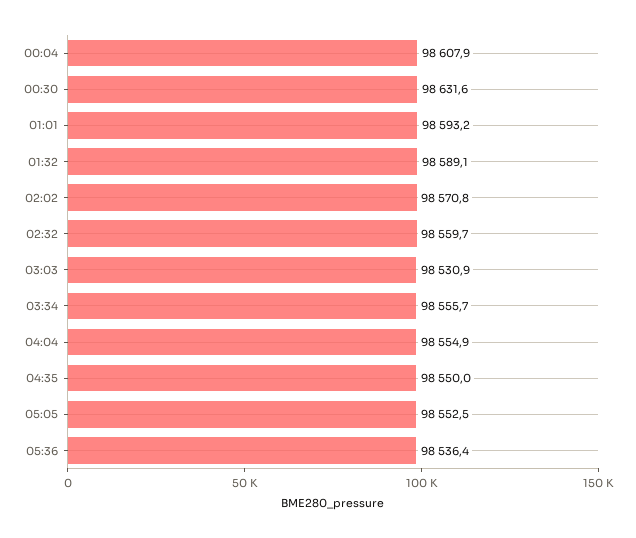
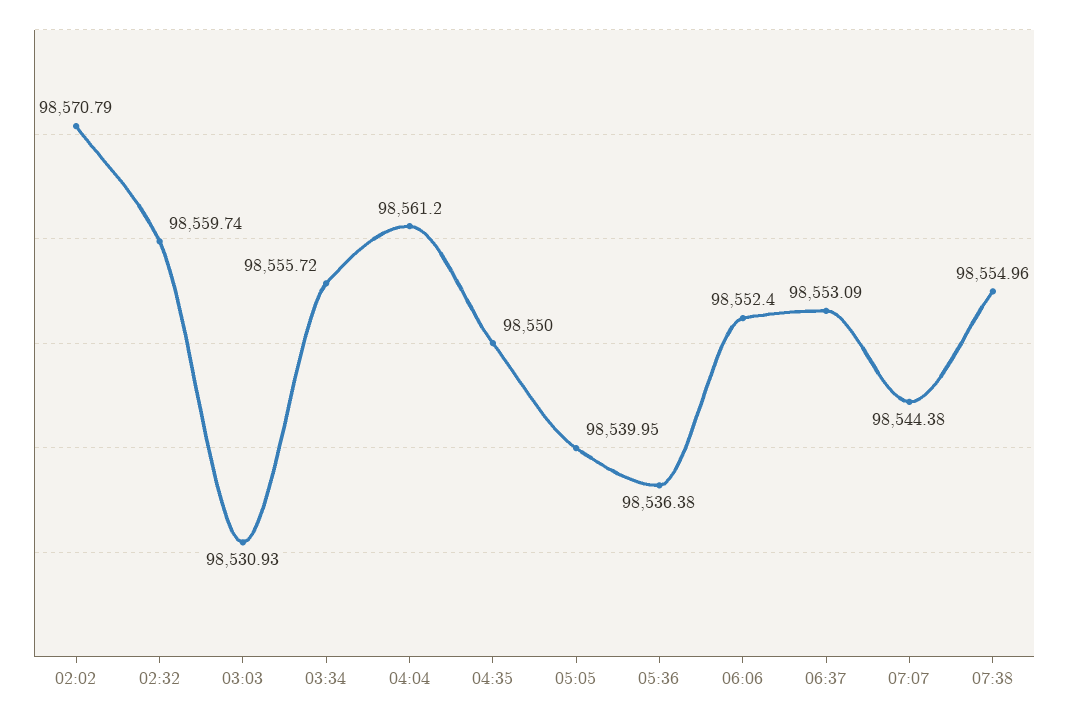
00:04: 98607.9 -> none
00:30: 98631.6 -> none
01:01: 98593.2 -> none
01:32: 98589.1 -> none
04:04: 98554.9 -> 98561.2
05:05: 98552.5 -> 98539.95
06:06: none -> 98552.4
06:37: none -> 98553.09
07:07: none -> 98544.38
07:38: none -> 98554.96

